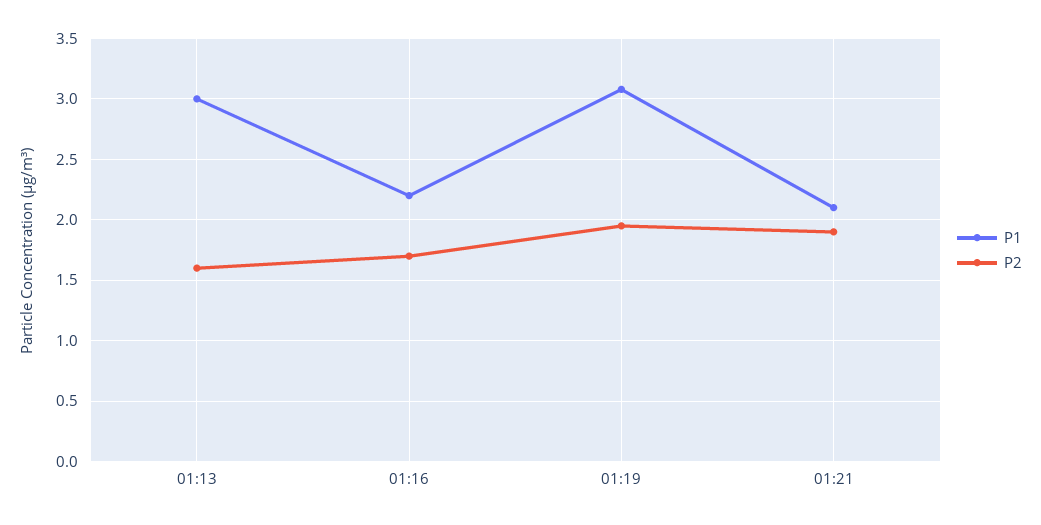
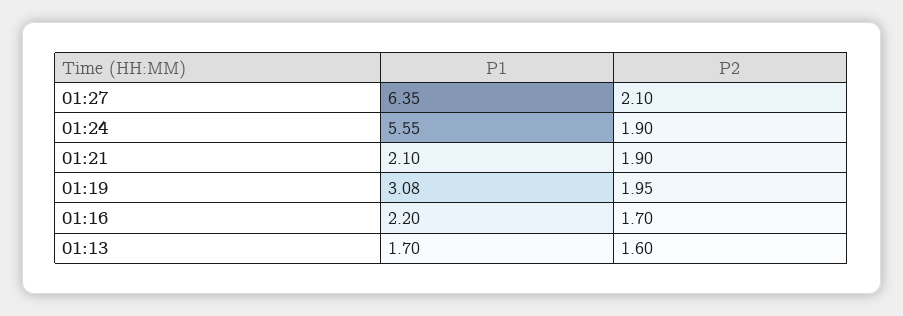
P1, 01:13: 3 -> 1.7
P1, 01:27: none -> 6.35
P2, 01:27: none -> 2.1
P1, 01:24: none -> 5.55
P2, 01:24: none -> 1.9

